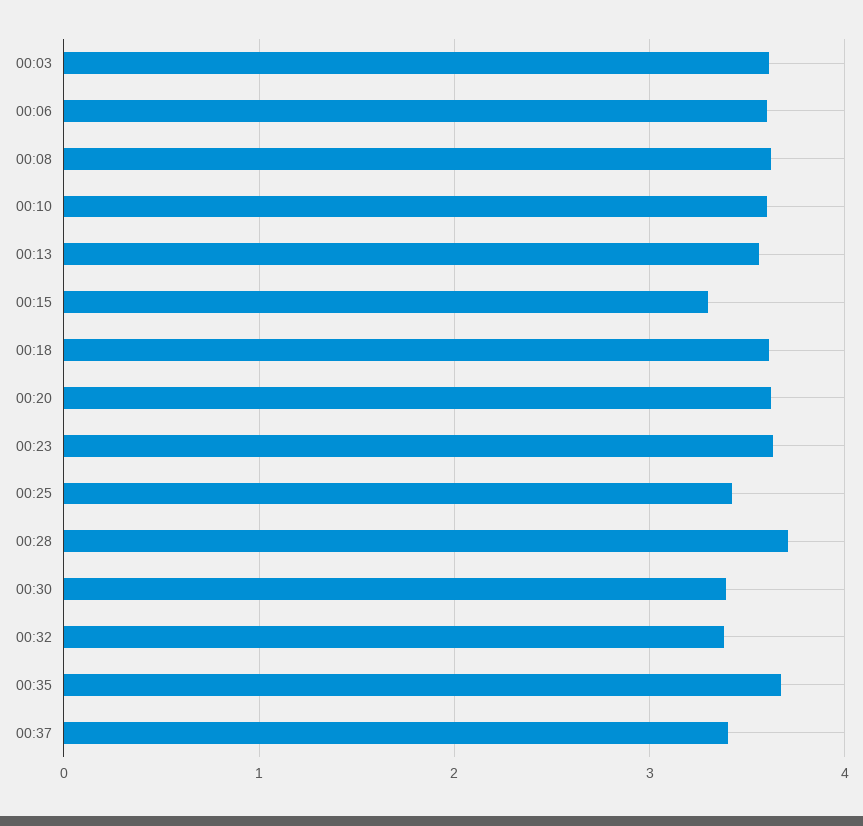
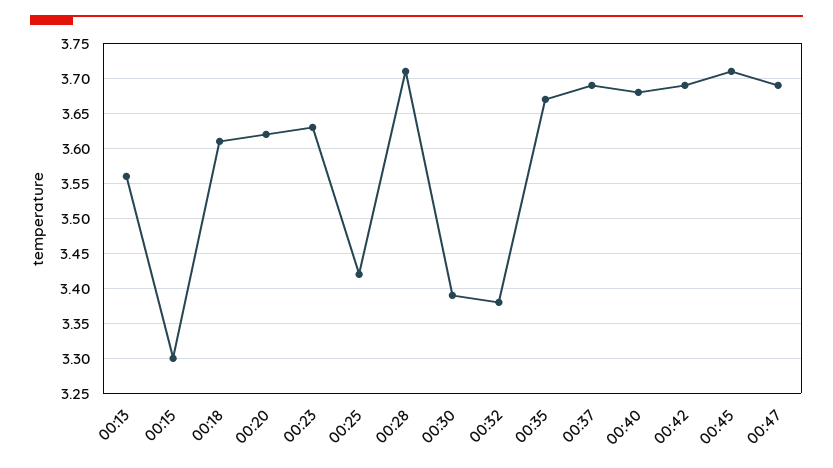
00:03: 3.6 -> none
00:06: 3.6 -> none
00:08: 3.6 -> none
00:10: 3.6 -> none
00:37: 3.4 -> 3.69
00:40: none -> 3.68
00:42: none -> 3.69
00:45: none -> 3.71
00:47: none -> 3.69

